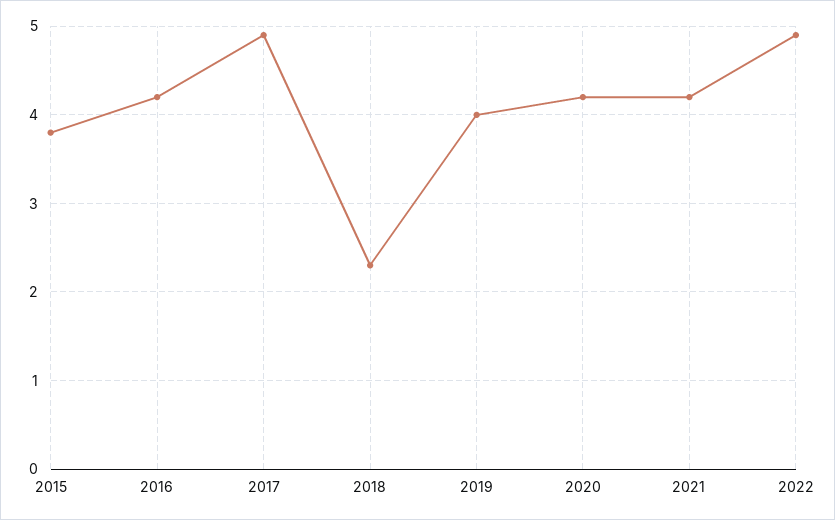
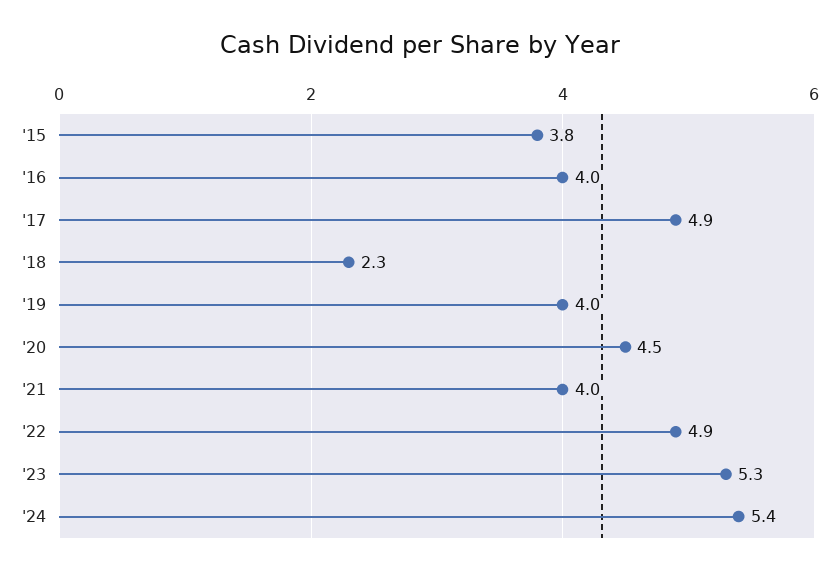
2016: 4.2 -> 4
2020: 4.2 -> 4.5
2021: 4.2 -> 4
'23: none -> 5.3
'24: none -> 5.4

